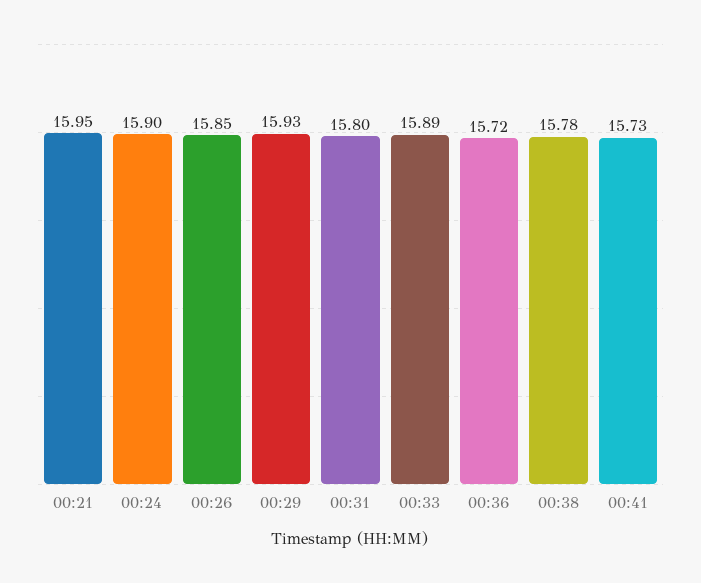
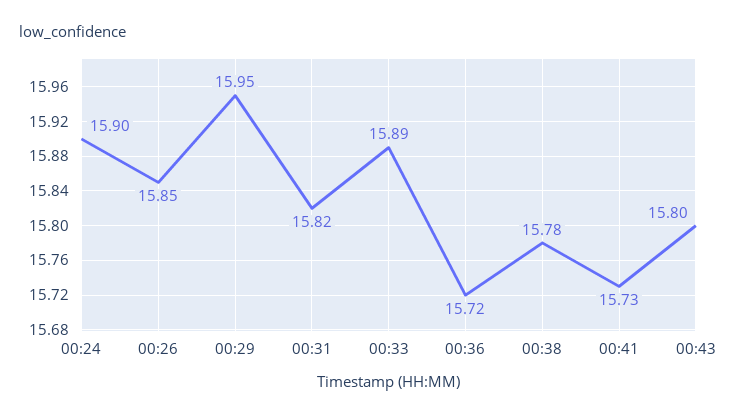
00:21: 15.95 -> none
00:29: 15.93 -> 15.95
00:31: 15.8 -> 15.82
00:43: none -> 15.8

